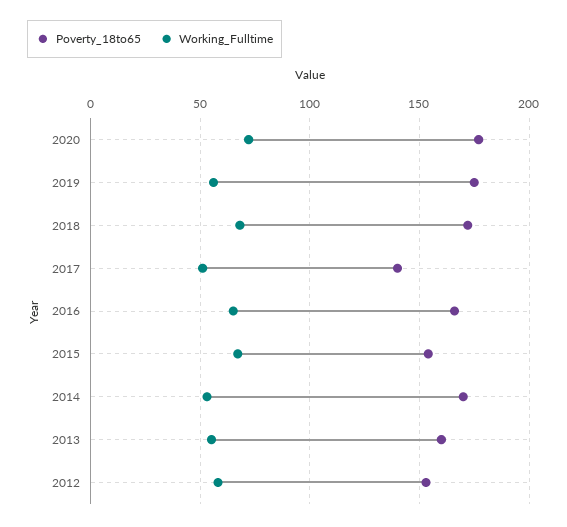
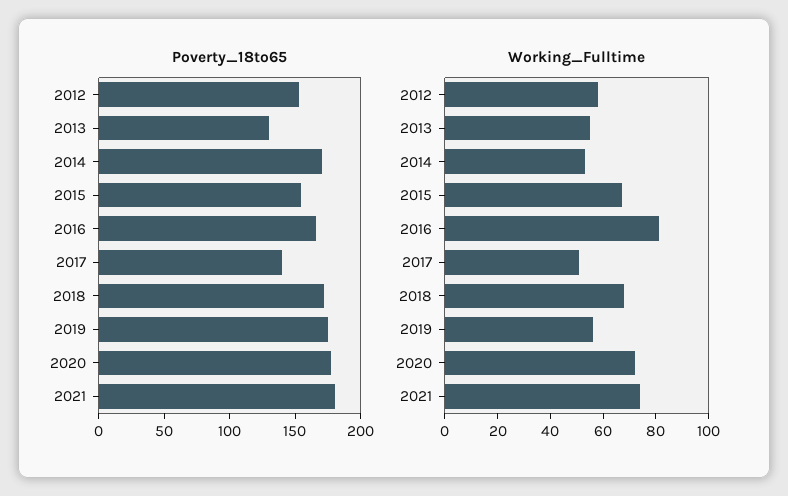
Working_Fulltime, 2016: 65 -> 80
Poverty_18to65, 2013: 160 -> 130
Poverty_18to65, 2021: none -> 180
Working_Fulltime, 2021: none -> 75

